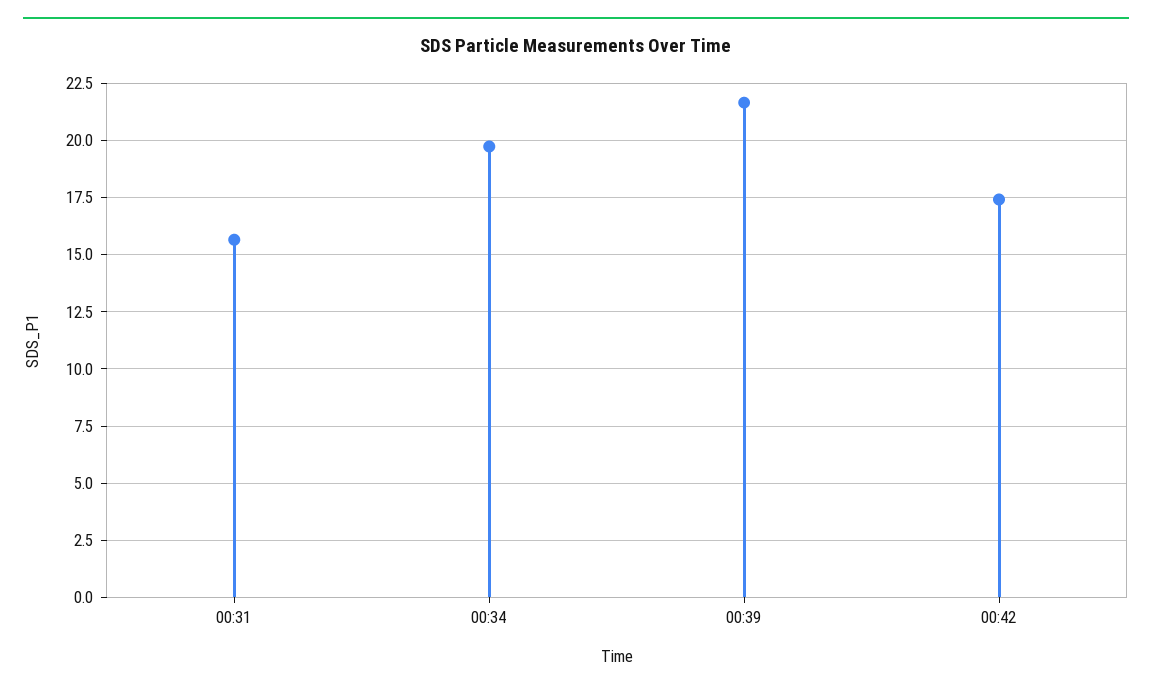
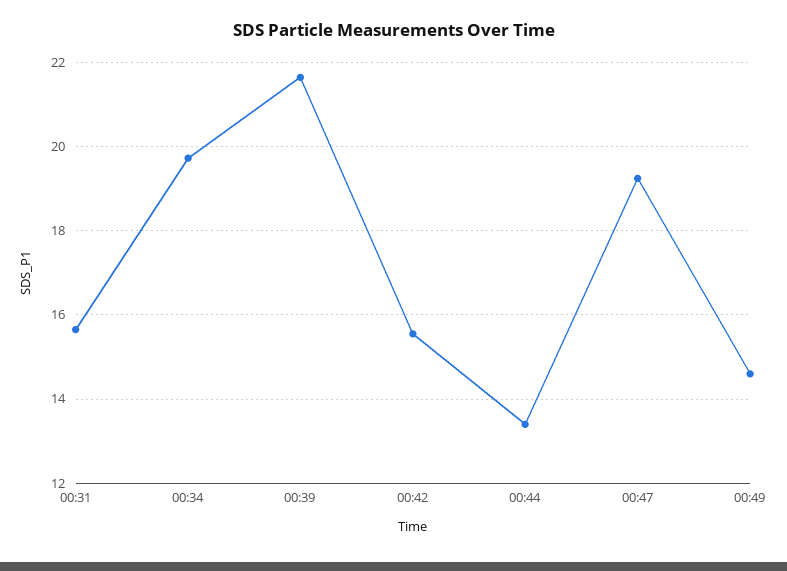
00:42: 17.5 -> 15.6
00:44: none -> 13.4
00:47: none -> 19.2
00:49: none -> 14.6

